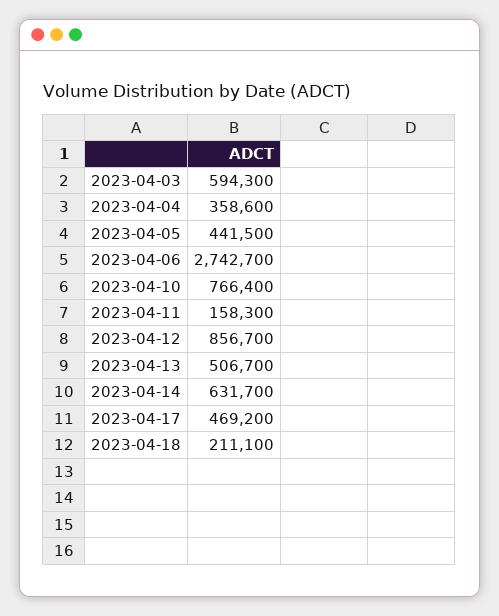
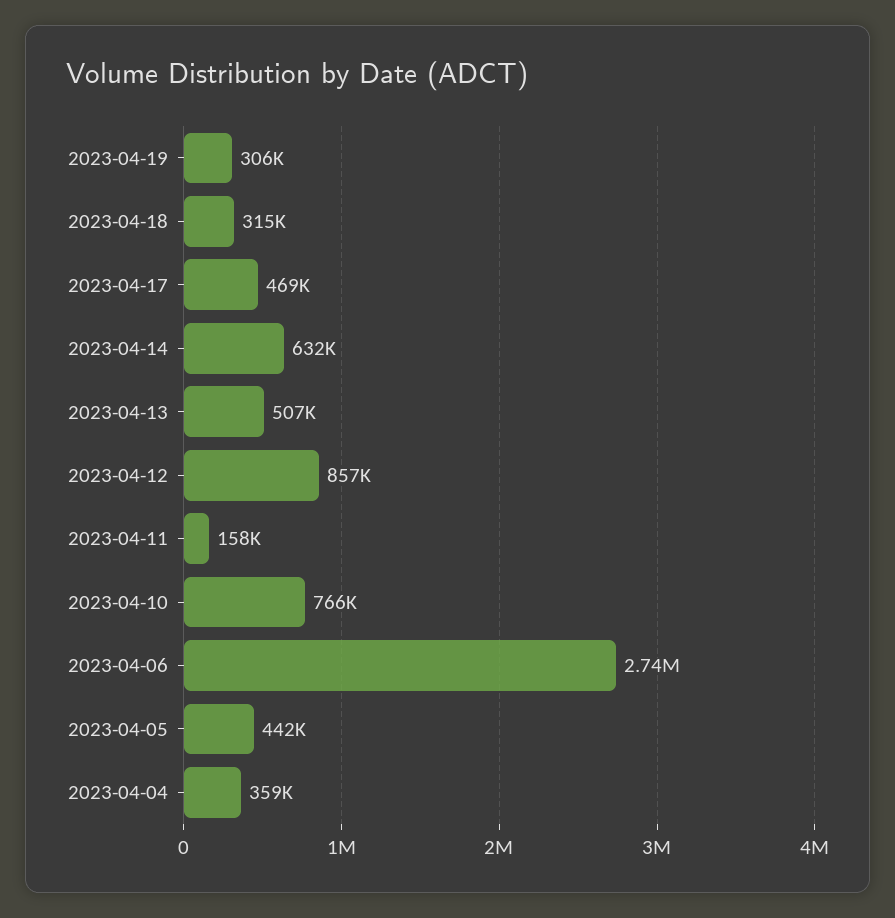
2023-04-03: 594300 -> none
2023-04-18: 211100 -> 315000
2023-04-19: none -> 306000

